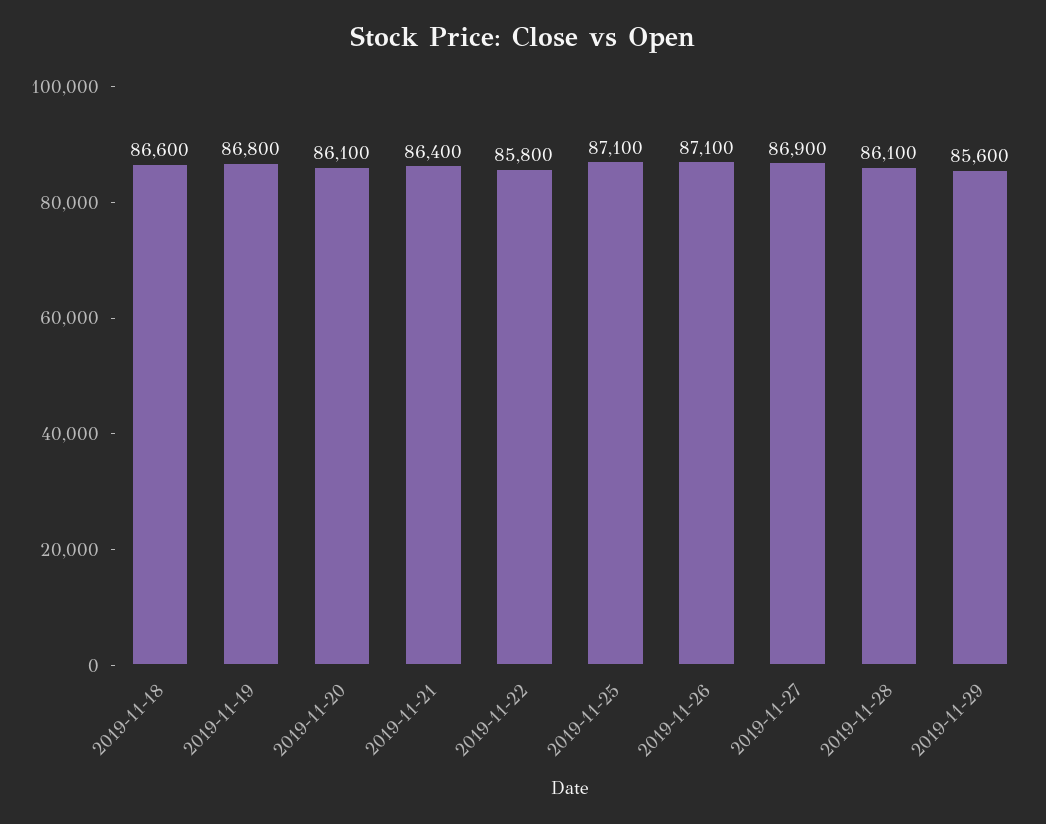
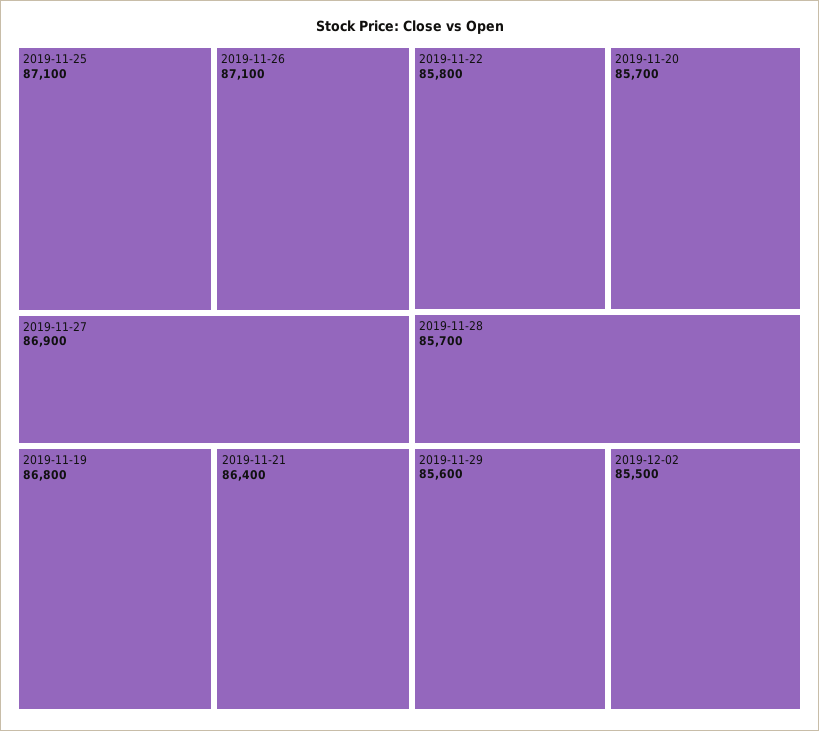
2019-11-18: 86600 -> none
2019-11-20: 86100 -> 85700
2019-11-28: 86100 -> 85700
2019-12-02: none -> 85500

